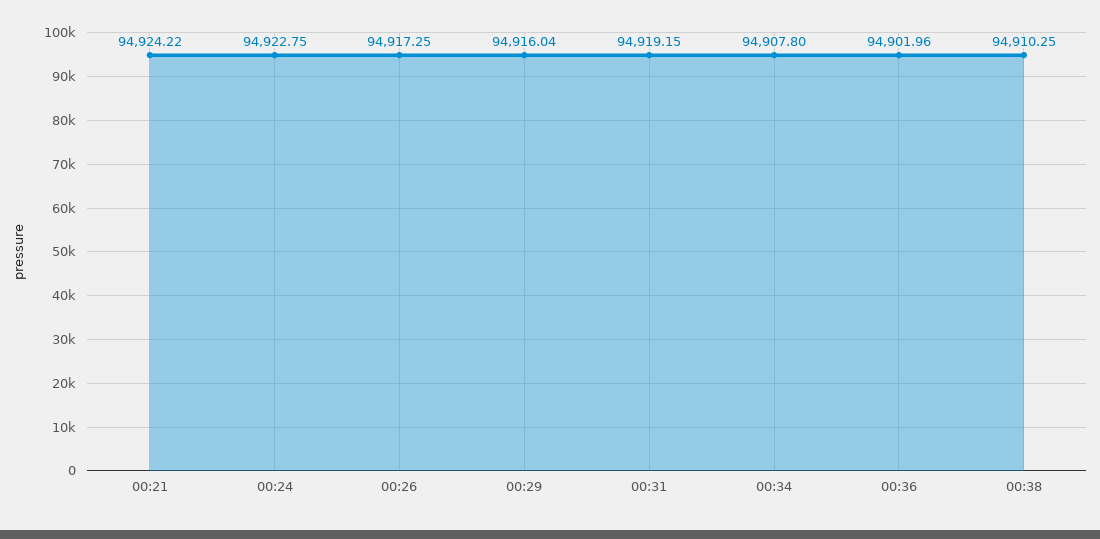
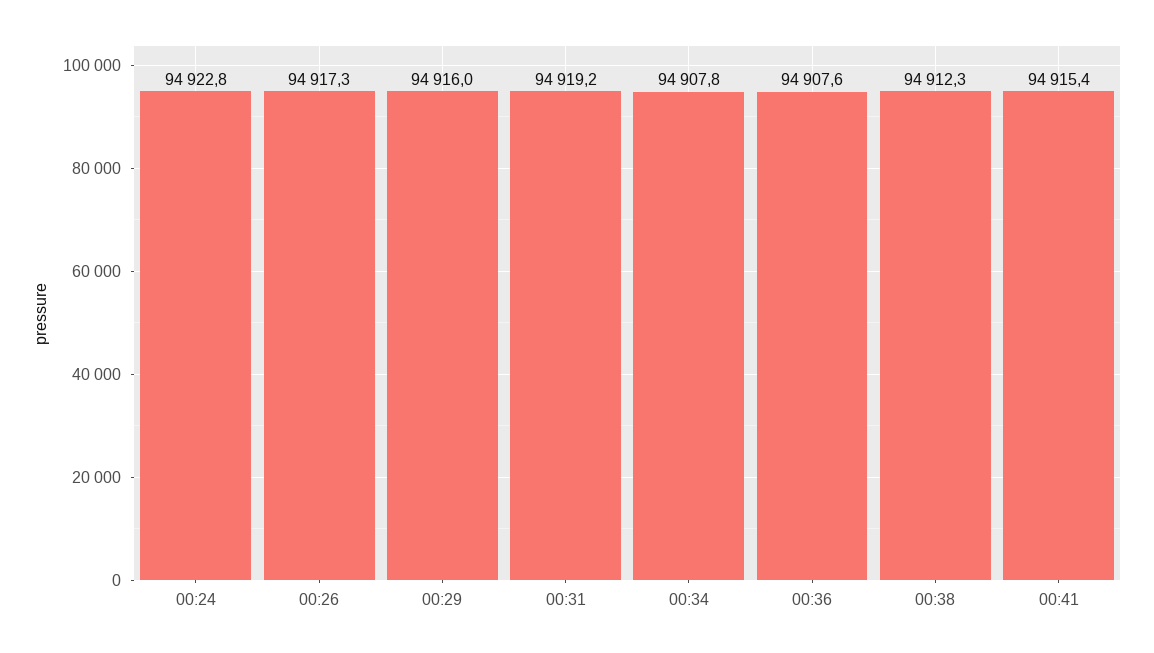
00:21: 94924.22 -> none
00:36: 94901.96 -> 94907.6
00:38: 94910.25 -> 94912.3
00:41: none -> 94915.4

